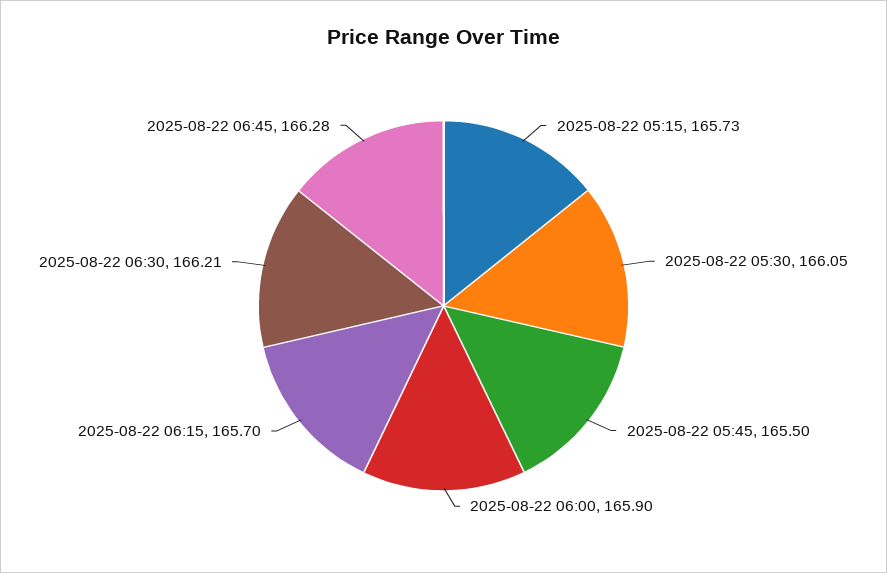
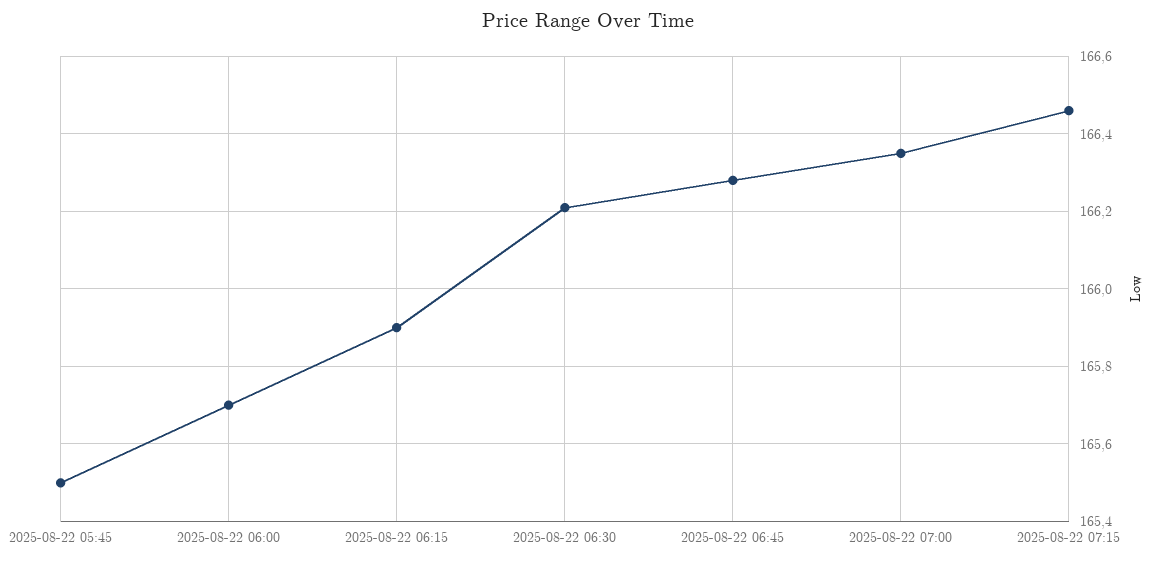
2025-08-22 05:15: 165.73 -> none
2025-08-22 05:30: 166.05 -> none
2025-08-22 06:00: 165.9 -> 165.7
2025-08-22 06:15: 165.7 -> 165.9
2025-08-22 07:00: none -> 166.35
2025-08-22 07:15: none -> 166.45

